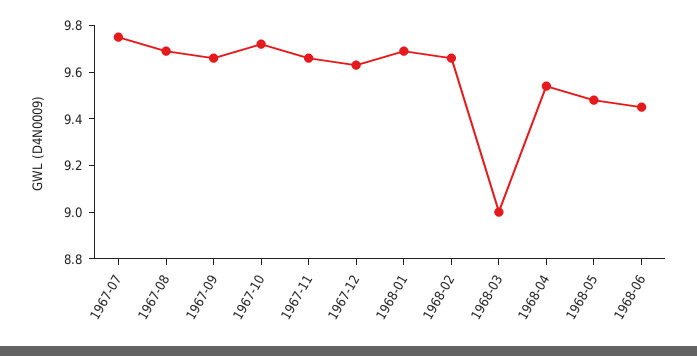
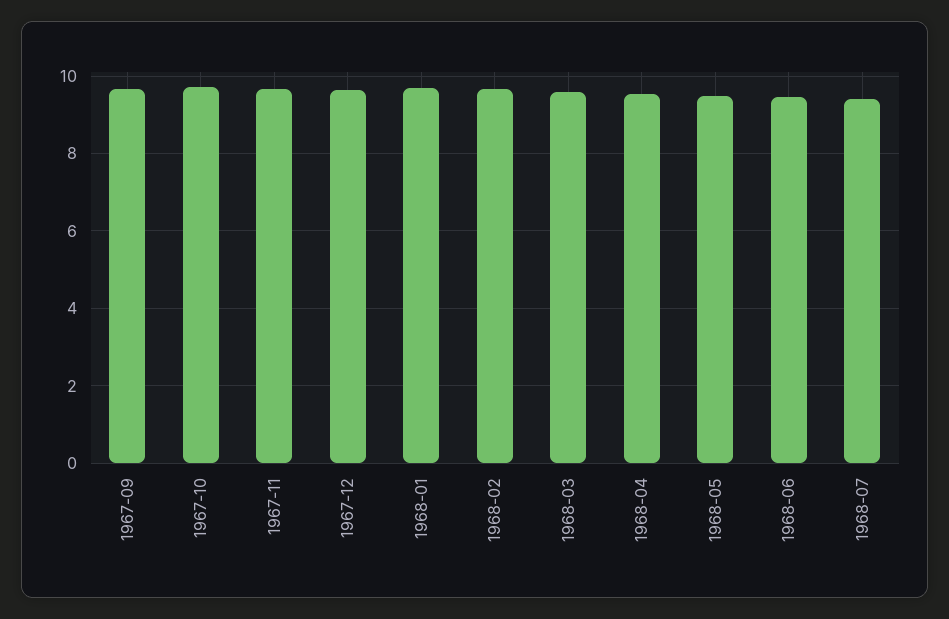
1967-07: 9.75 -> none
1967-08: 9.7 -> none
1968-03: 9 -> 9.6
1968-07: none -> 9.4

